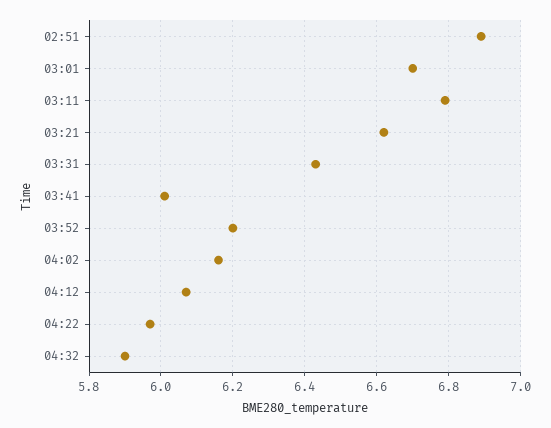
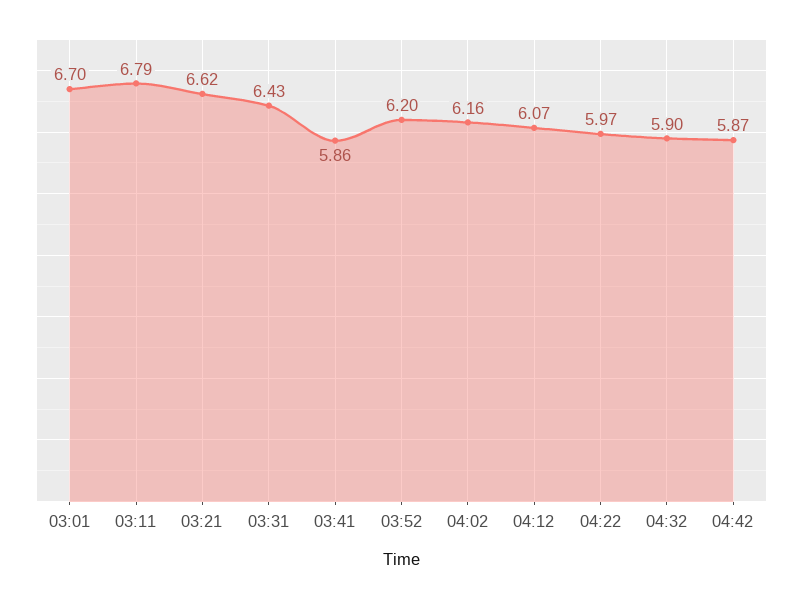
02:51: 6.9 -> none
03:41: 6 -> 5.86
04:42: none -> 5.87

